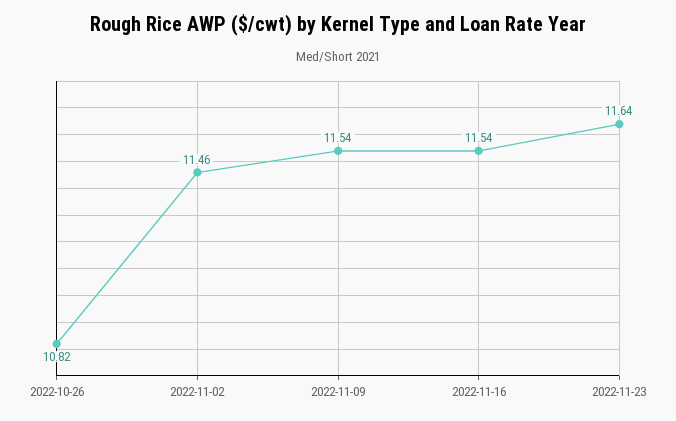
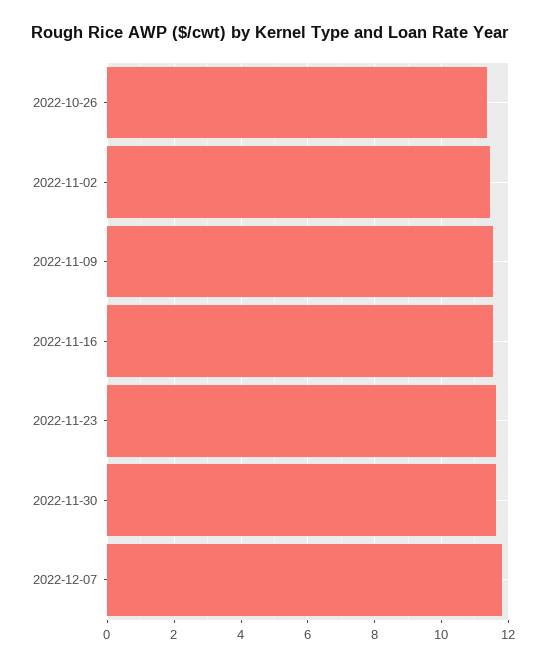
2022-10-26: 10.82 -> 11.4
2022-11-30: none -> 11.6
2022-12-07: none -> 11.8

